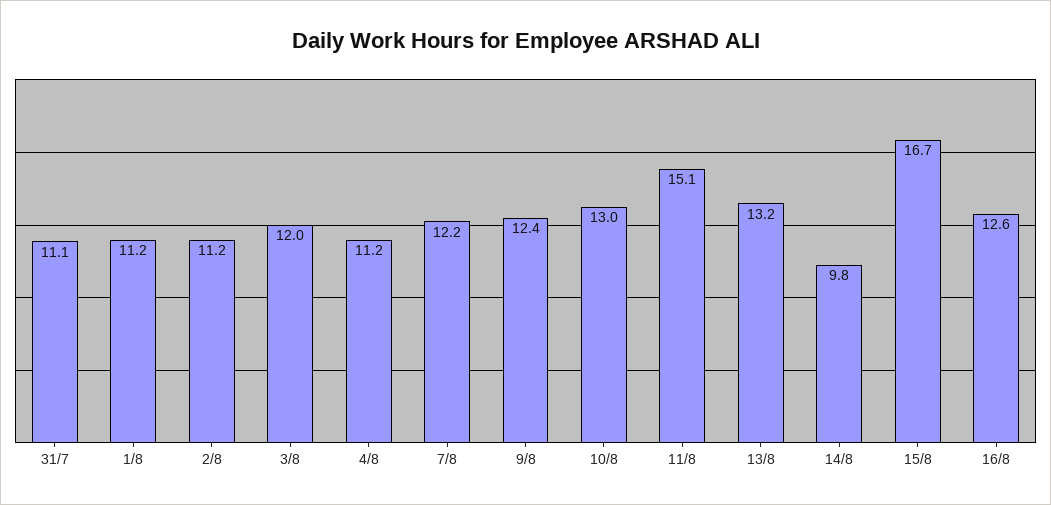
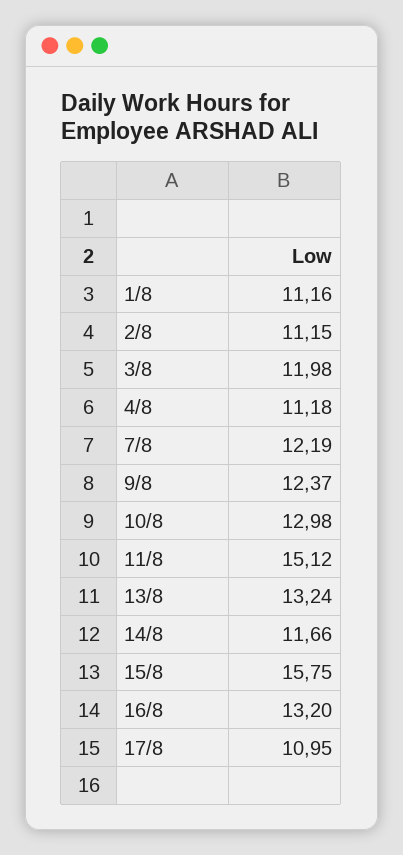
31/7: 11.1 -> none
14/8: 9.8 -> 11.66
15/8: 16.7 -> 15.75
16/8: 12.6 -> 13.2
17/8: none -> 10.95

